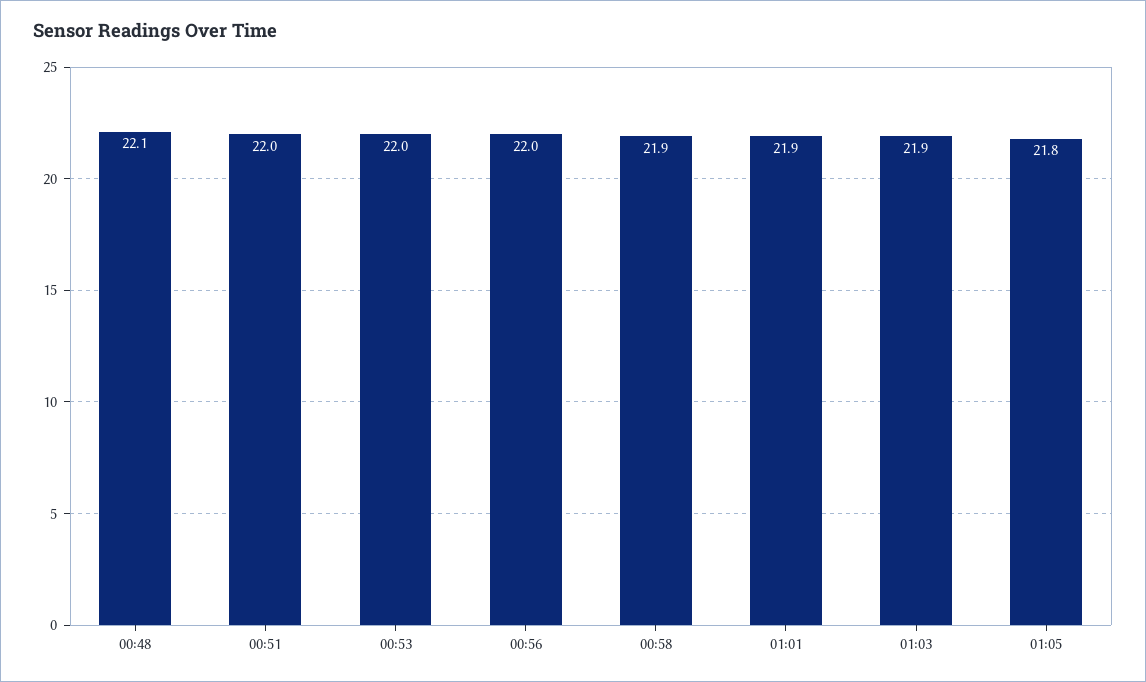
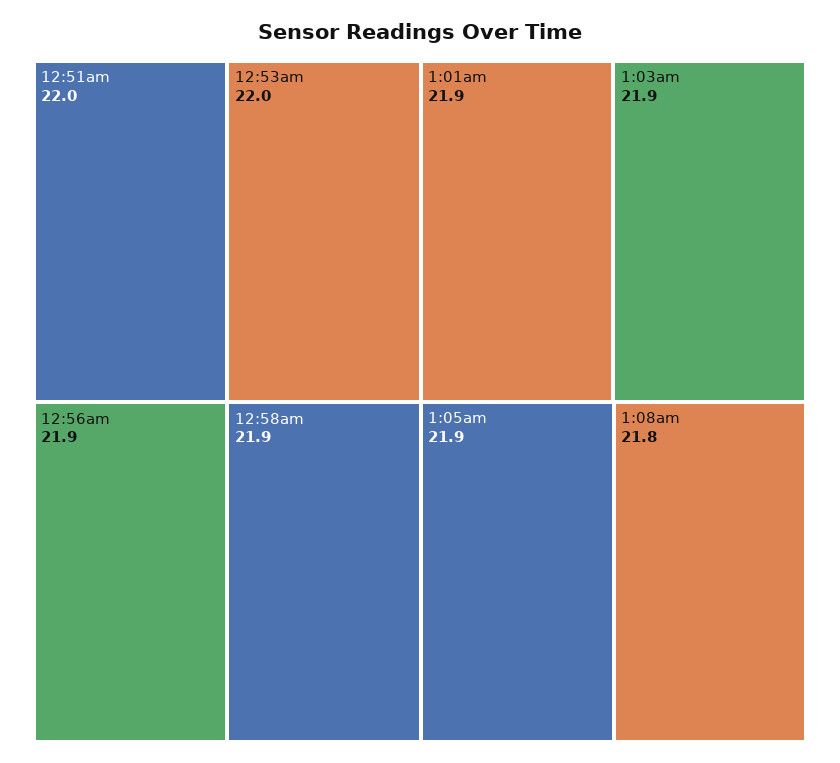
00:48: 22.1 -> none
00:56: 22 -> 21.9
01:05: 21.8 -> 21.9
1:08am: none -> 21.8

